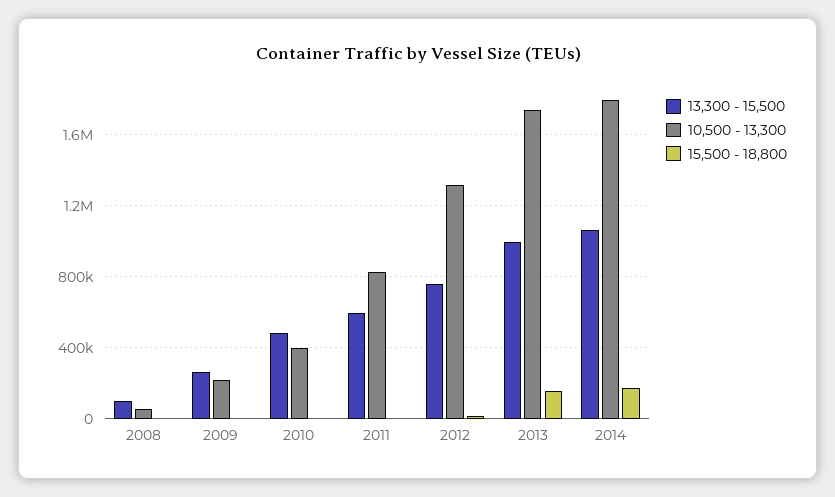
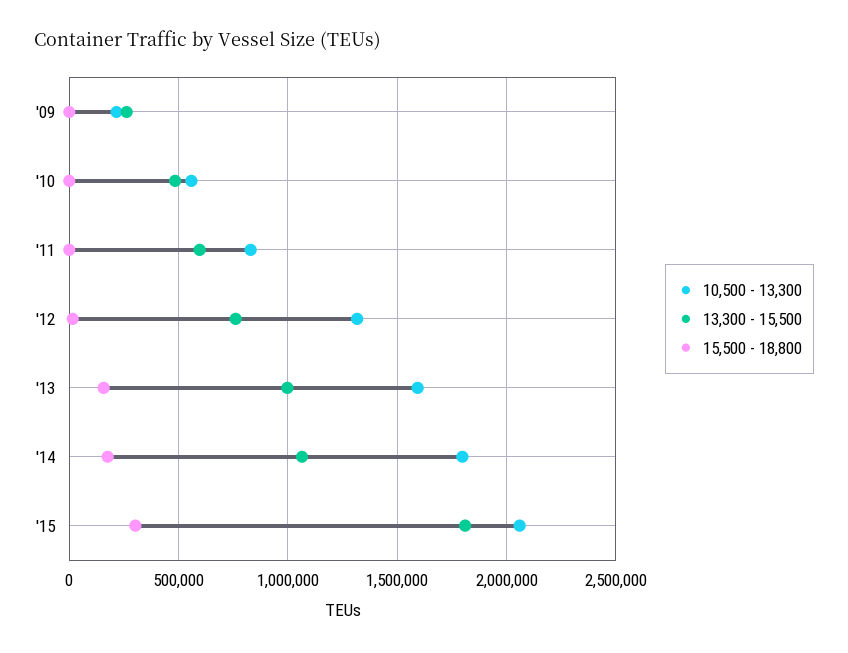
13,300 - 15,500, 2008: 100000 -> none
10,500 - 13,300, 2008: 50000 -> none
15,500 - 18,800, 2008: 0 -> none
10,500 - 13,300, 2010: 400000 -> 550000
10,500 - 13,300, 2013: 1750000 -> 1600000
10,500 - 13,300, '15: none -> 2050000
13,300 - 15,500, '15: none -> 1800000
15,500 - 18,800, '15: none -> 300000

